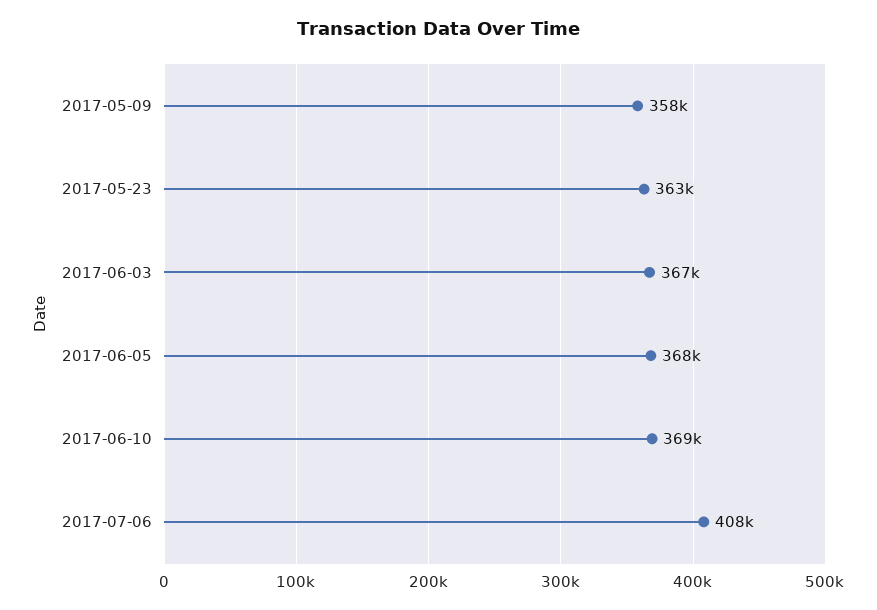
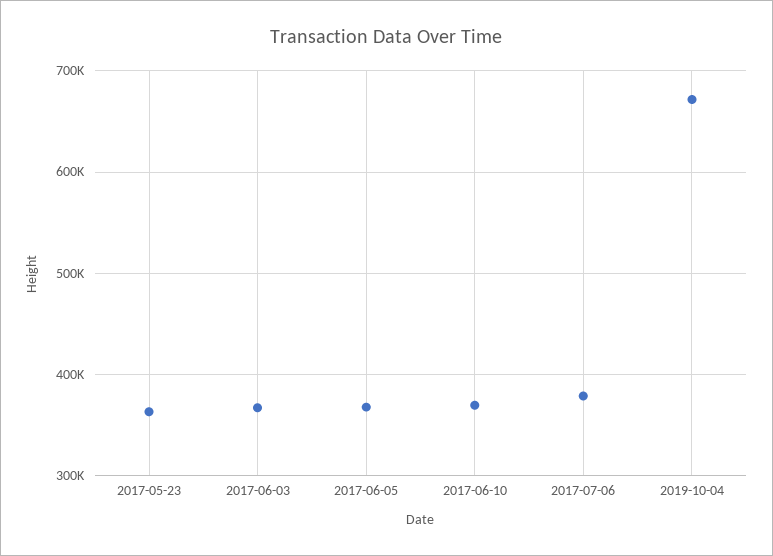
2017-05-09: 358000 -> none
2017-07-06: 408000 -> 380000
2019-10-04: none -> 670000

